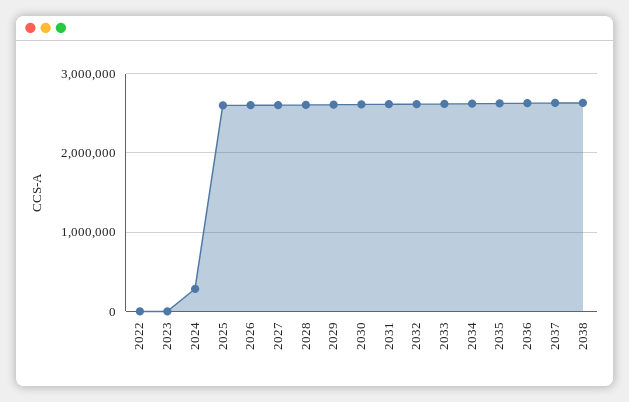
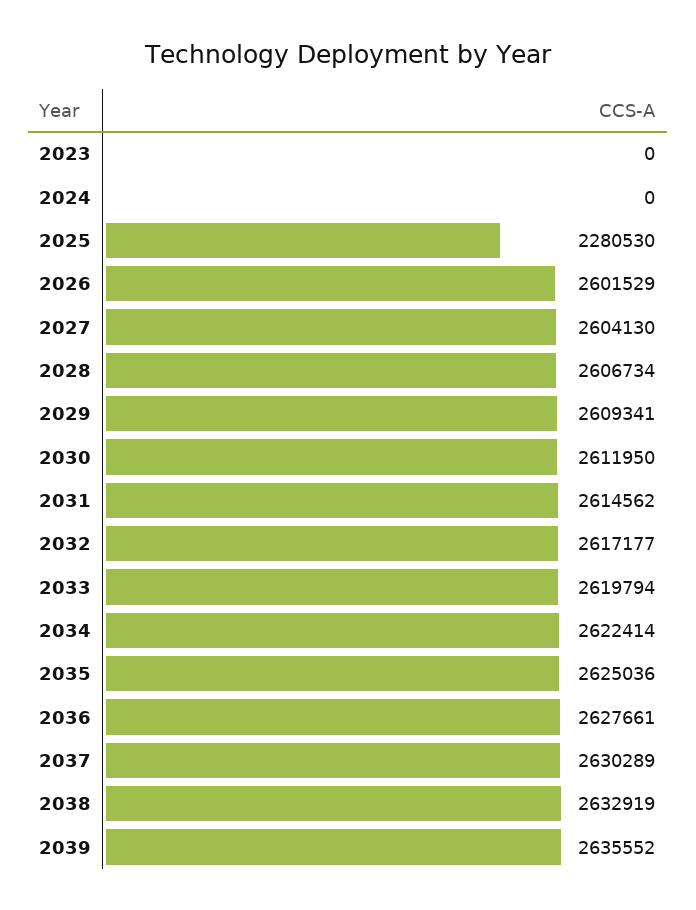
2022: 0 -> none
2024: 300000 -> 0
2025: 2600000 -> 2280530
2039: none -> 2635552

